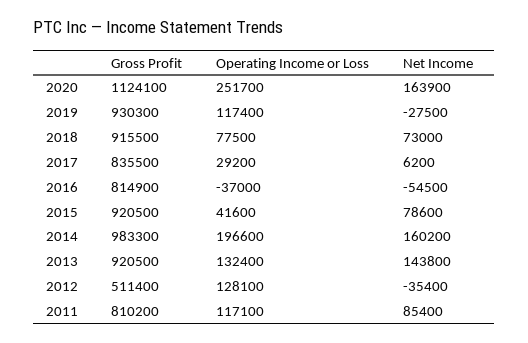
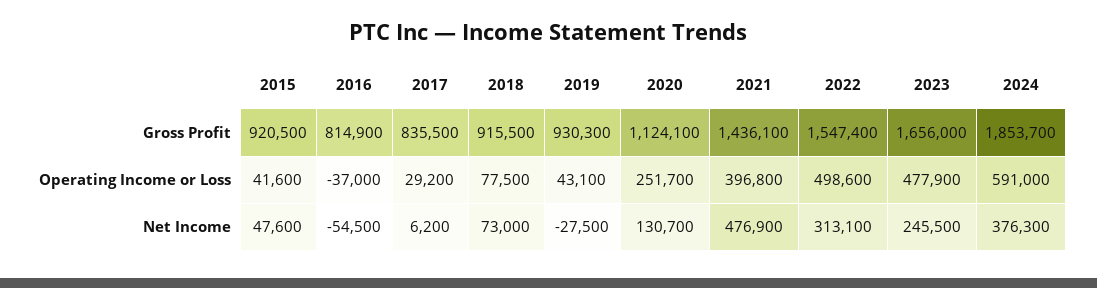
Net Income, 2020: 163900 -> 130700
Operating Income or Loss, 2019: 117400 -> 43100
Net Income, 2015: 78600 -> 47600
Gross Profit, 2014: 983300 -> none
Operating Income or Loss, 2014: 196600 -> none
Net Income, 2014: 160200 -> none
Gross Profit, 2013: 920500 -> none
Operating Income or Loss, 2013: 132400 -> none
Net Income, 2013: 143800 -> none
Gross Profit, 2012: 511400 -> none
Operating Income or Loss, 2012: 128100 -> none
Net Income, 2012: -35400 -> none
Gross Profit, 2011: 810200 -> none
Operating Income or Loss, 2011: 117100 -> none
Net Income, 2011: 85400 -> none
Gross Profit, 2021: none -> 1436100
Gross Profit, 2022: none -> 1547400
Gross Profit, 2023: none -> 1656000
Gross Profit, 2024: none -> 1853700
Operating Income or Loss, 2021: none -> 396800
Operating Income or Loss, 2022: none -> 498600
Operating Income or Loss, 2023: none -> 477900
Operating Income or Loss, 2024: none -> 591000
Net Income, 2021: none -> 476900
Net Income, 2022: none -> 313100
Net Income, 2023: none -> 245500
Net Income, 2024: none -> 376300

